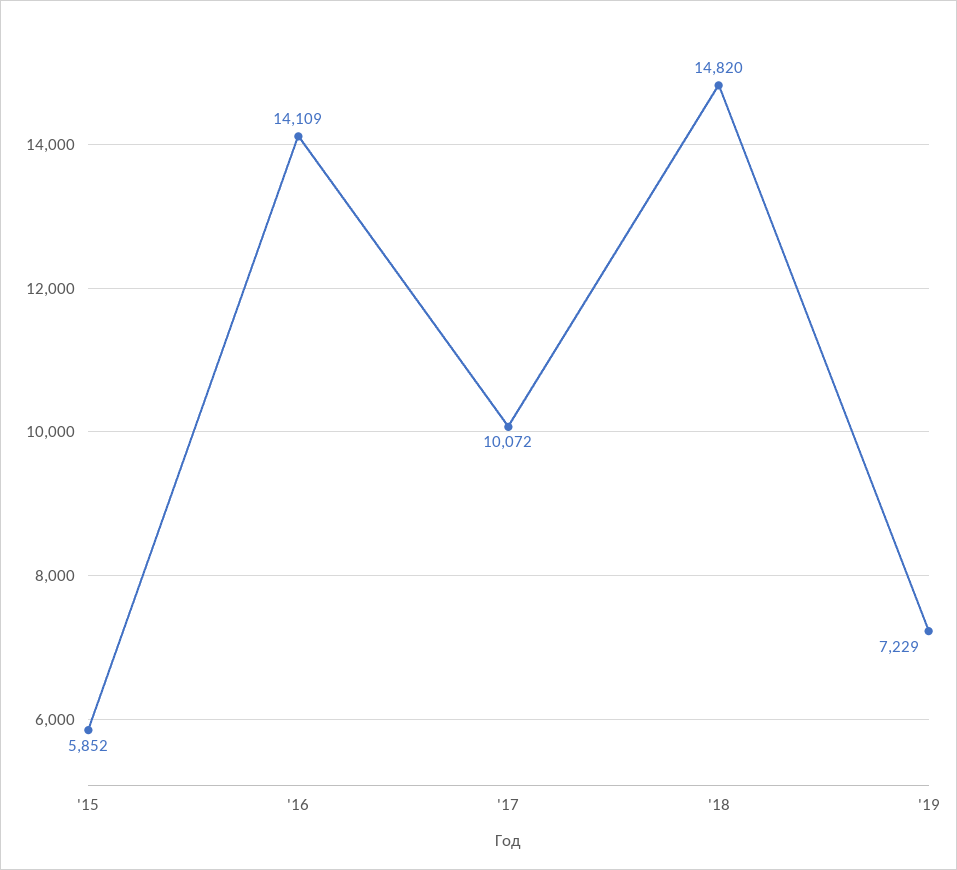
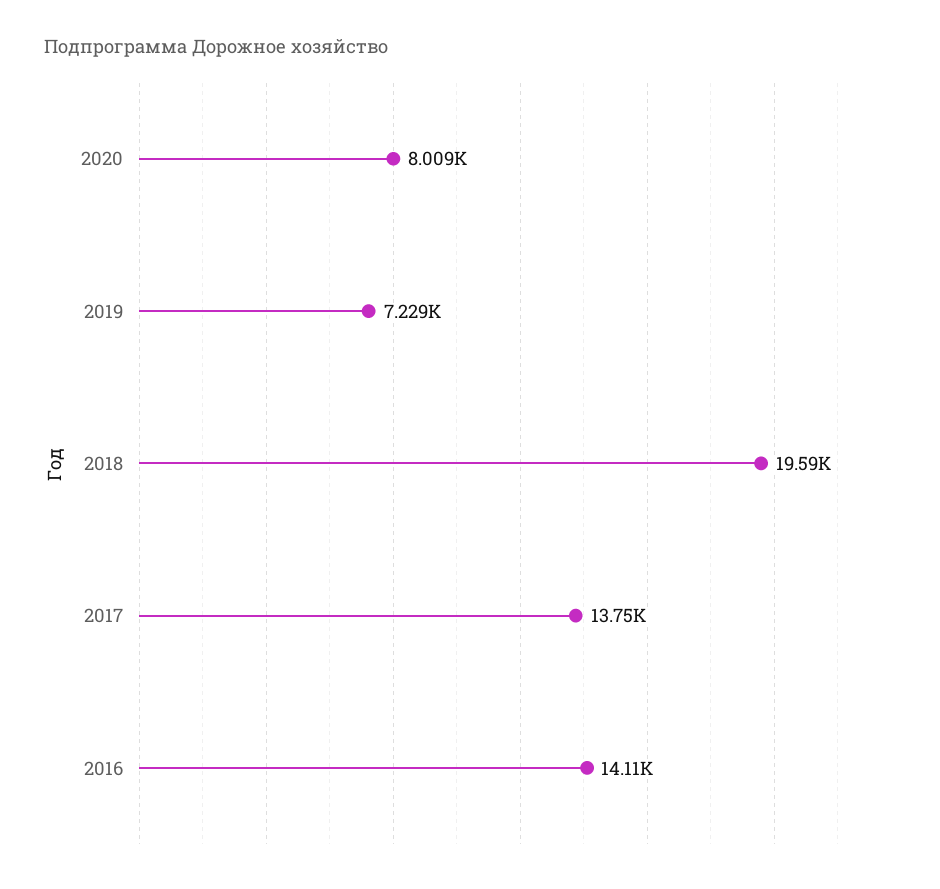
'15: 5852 -> none
'17: 10072 -> 13750
'18: 14820 -> 19590
2020: none -> 8009

